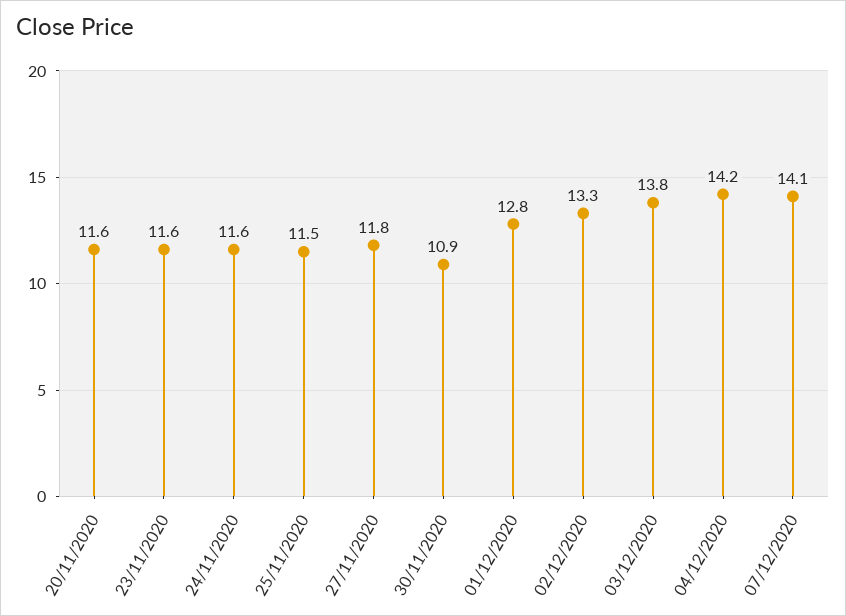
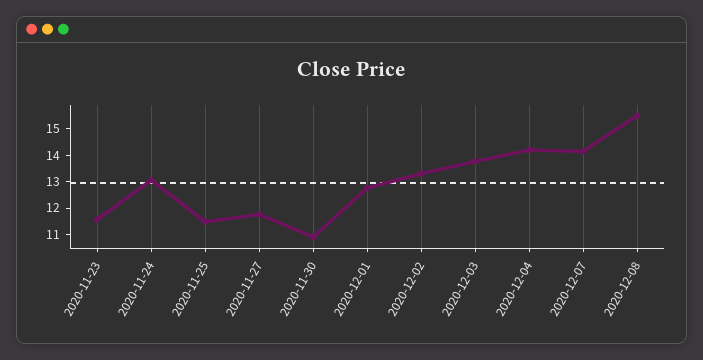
20/11/2020: 11.6 -> none
24/11/2020: 11.6 -> 13
2020-12-08: none -> 15.5

